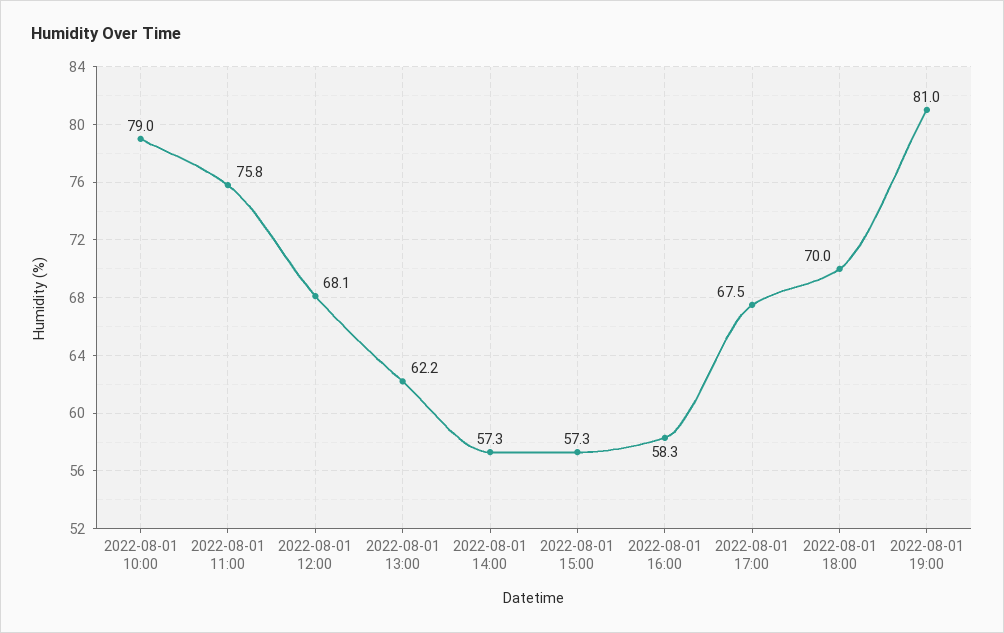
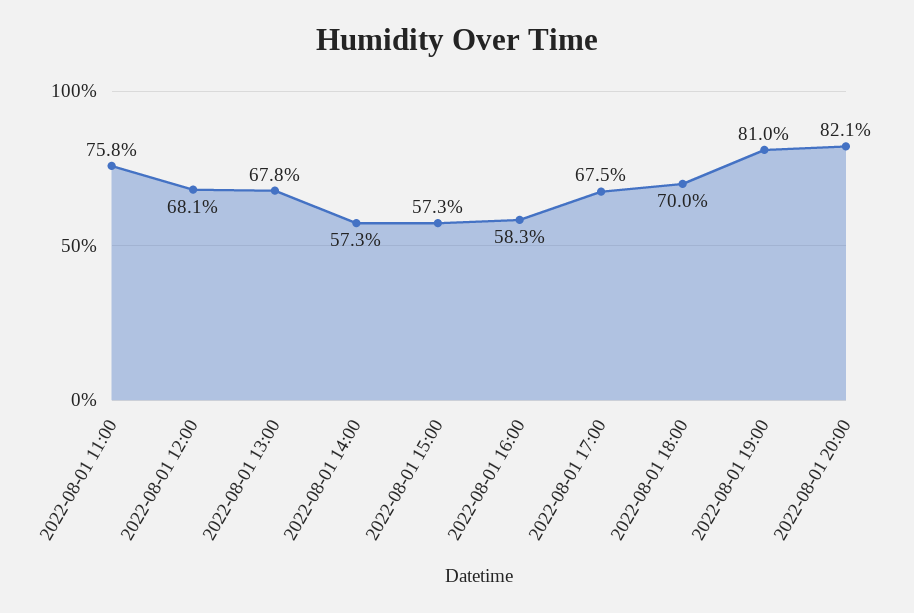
2022-08-01 10:00: 79 -> none
2022-08-01 13:00: 62.2 -> 67.8
2022-08-01 20:00: none -> 82.1

